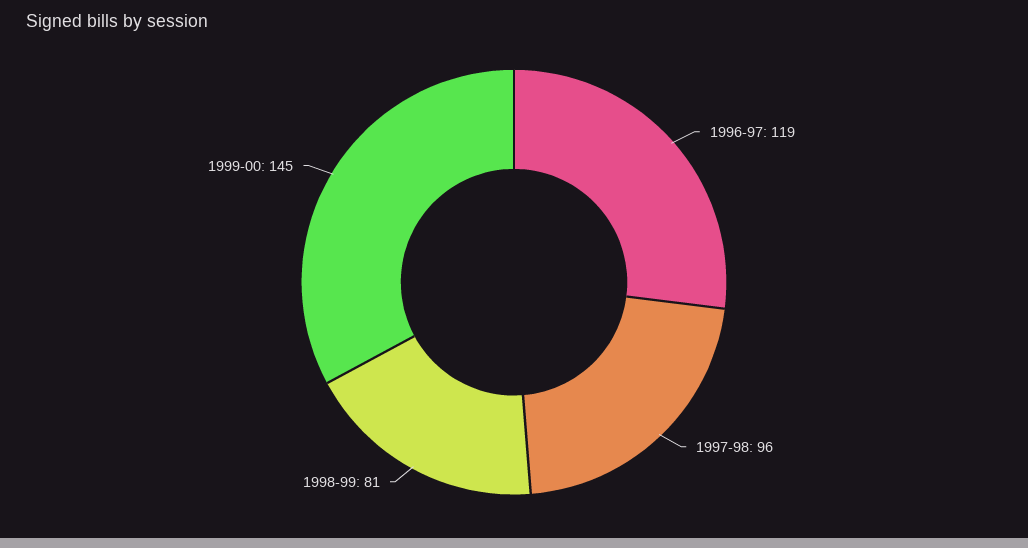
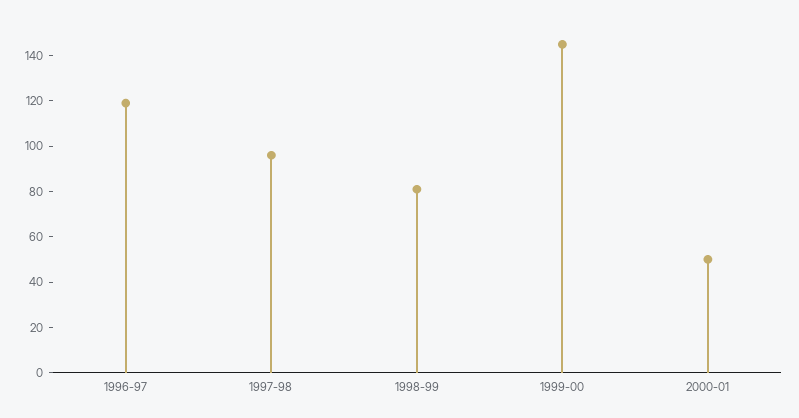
2000-01: none -> 50

